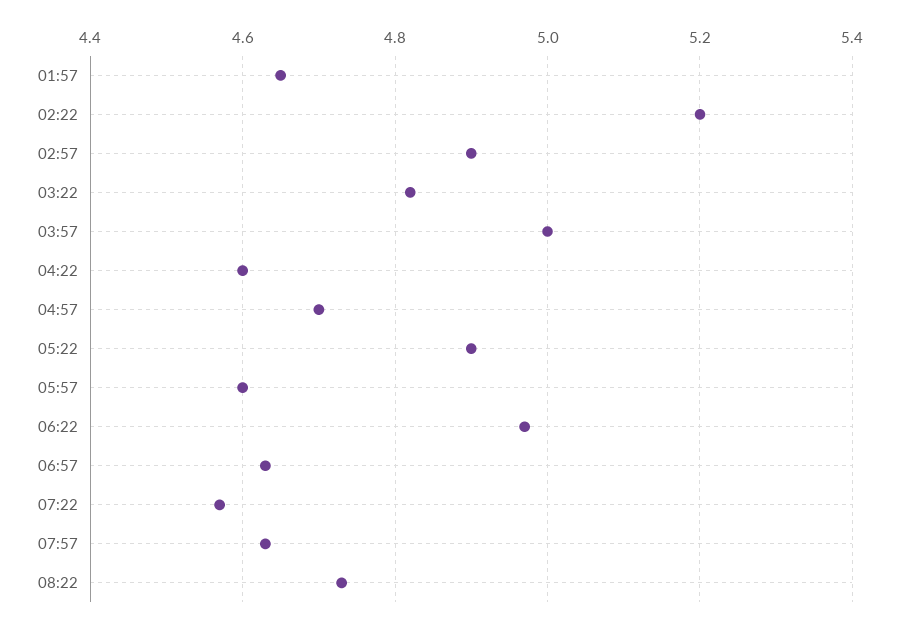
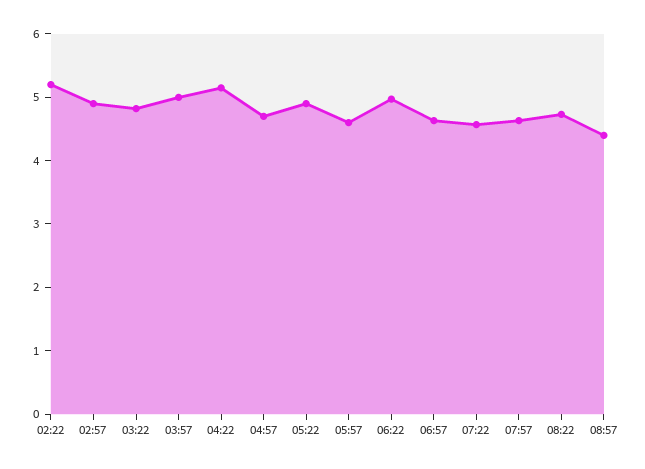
01:57: 4.65 -> none
04:22: 4.6 -> 5.2
08:57: none -> 4.4

